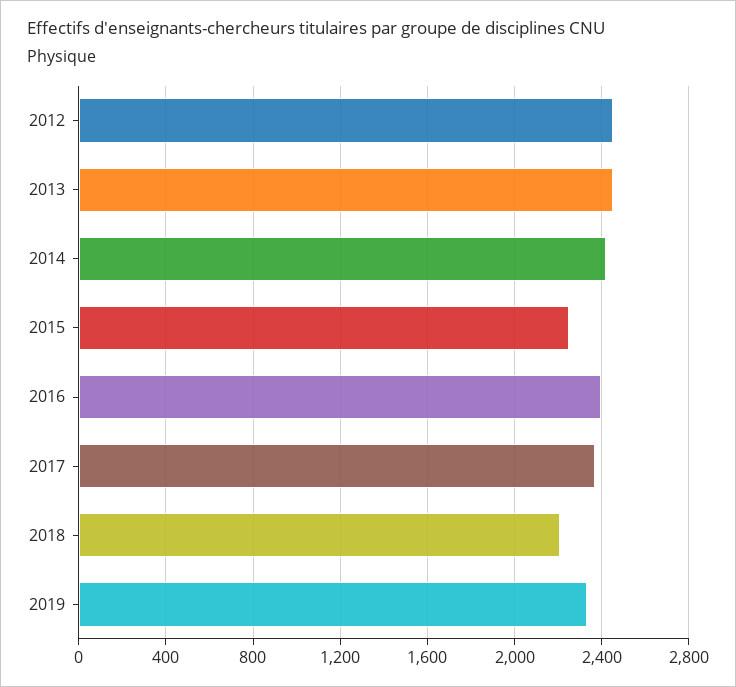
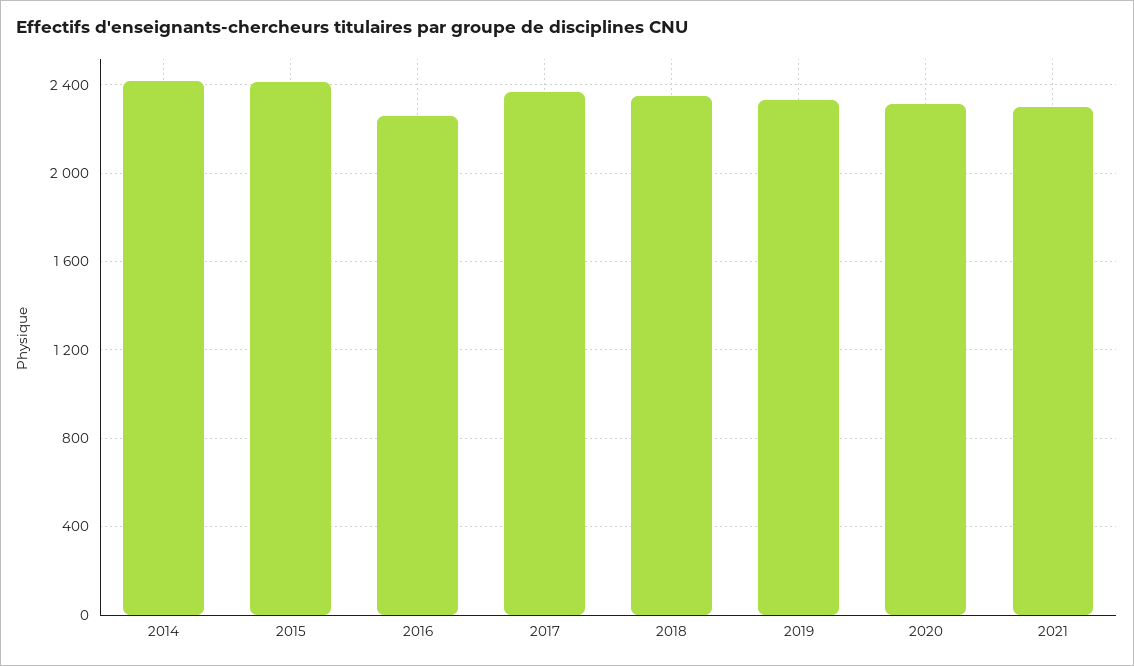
2012: 2450 -> none
2013: 2450 -> none
2015: 2250 -> 2400
2016: 2400 -> 2250
2018: 2200 -> 2350
2020: none -> 2300
2021: none -> 2300

